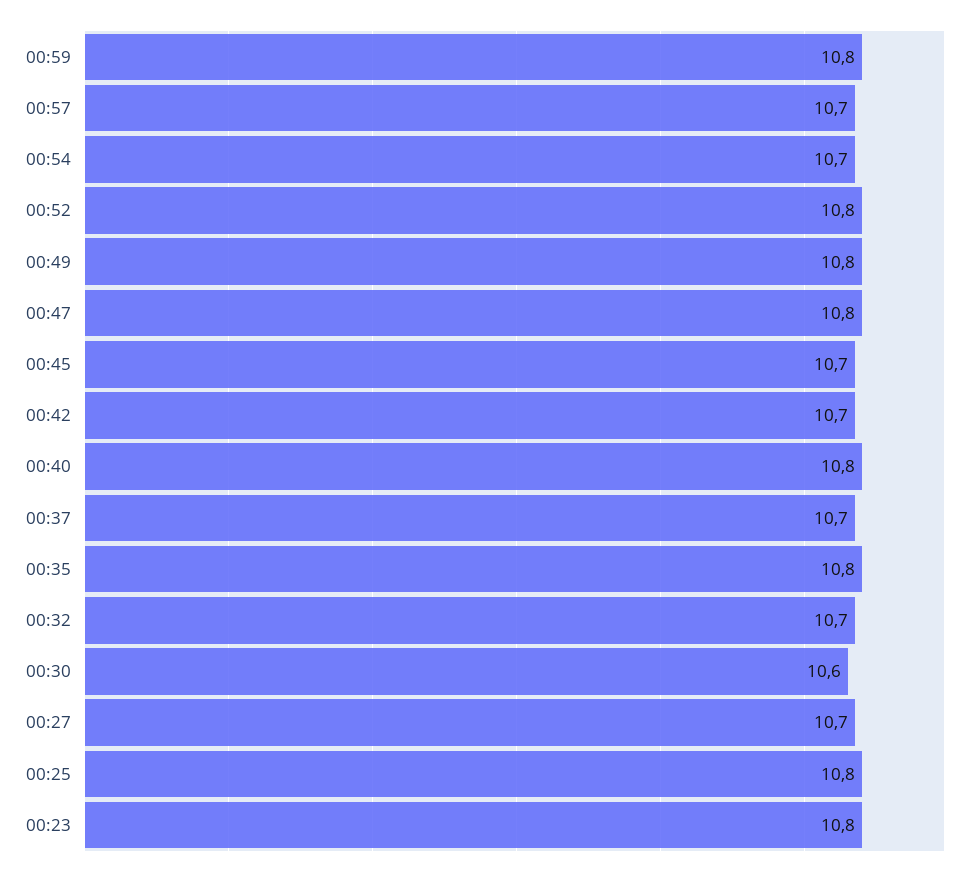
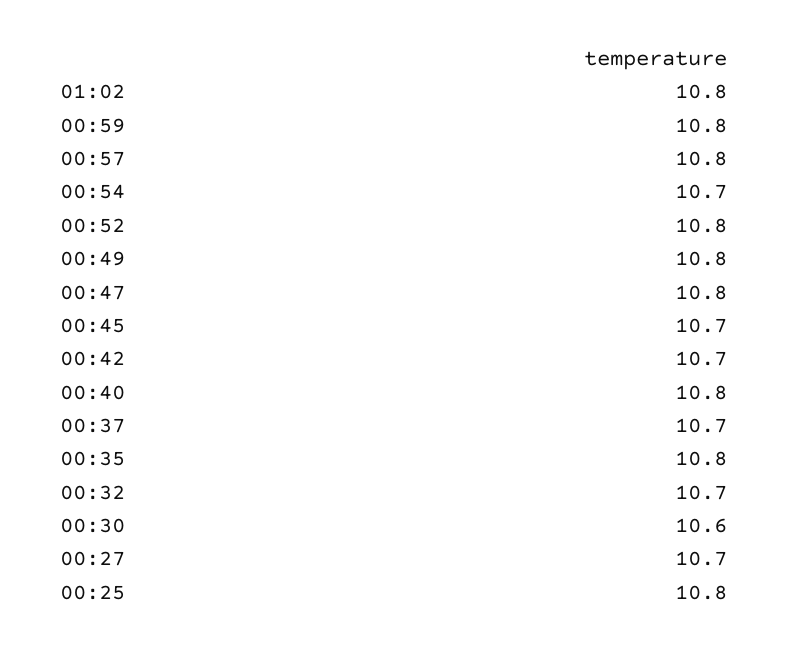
00:57: 10.7 -> 10.8
00:23: 10.8 -> none
01:02: none -> 10.8

